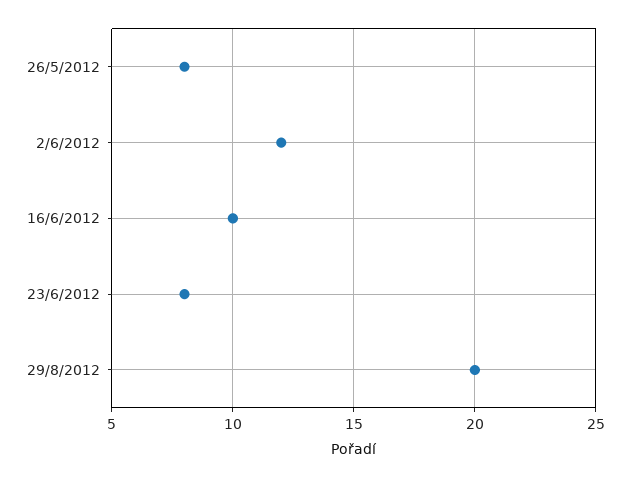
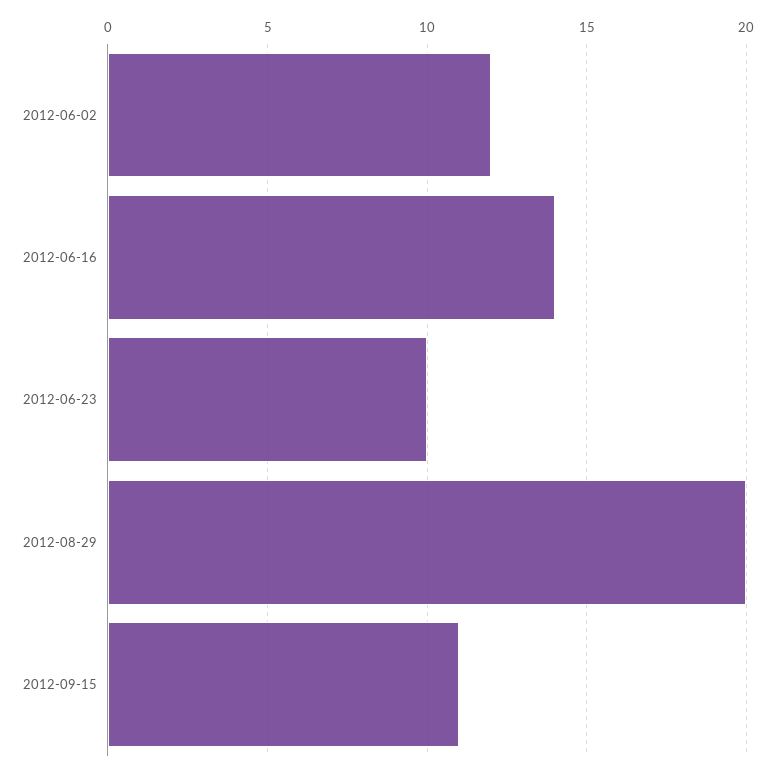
26/5/2012: 8 -> none
16/6/2012: 10 -> 14
23/6/2012: 8 -> 10
2012-09-15: none -> 11

